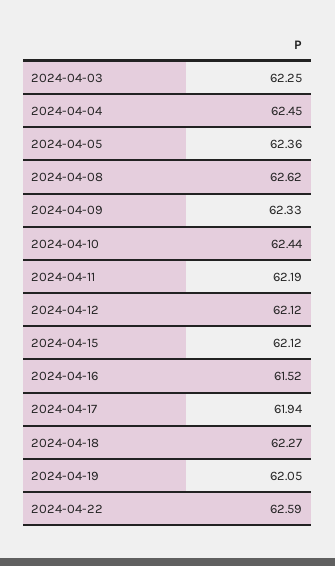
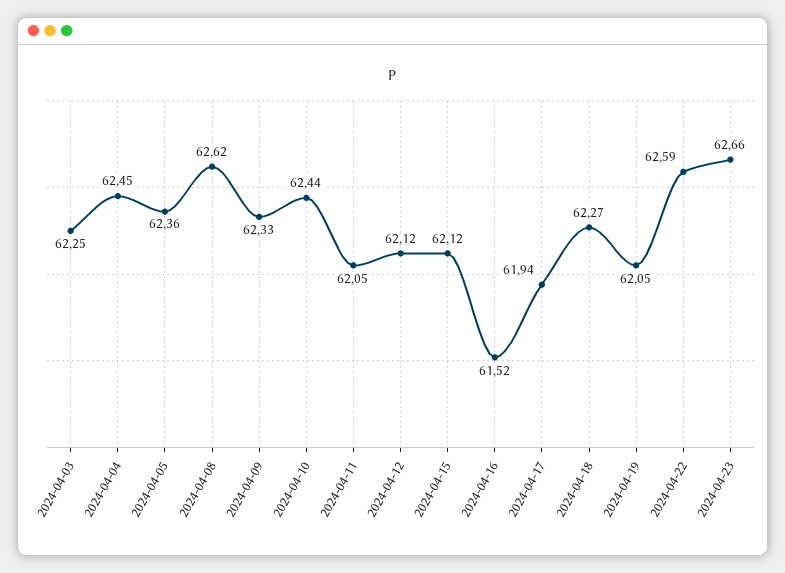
2024-04-11: 62.19 -> 62.05
2024-04-23: none -> 62.66

